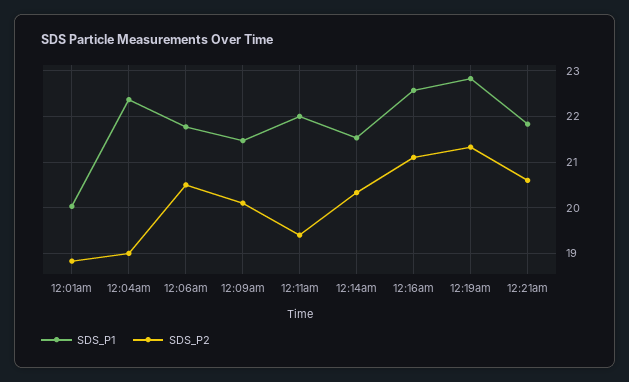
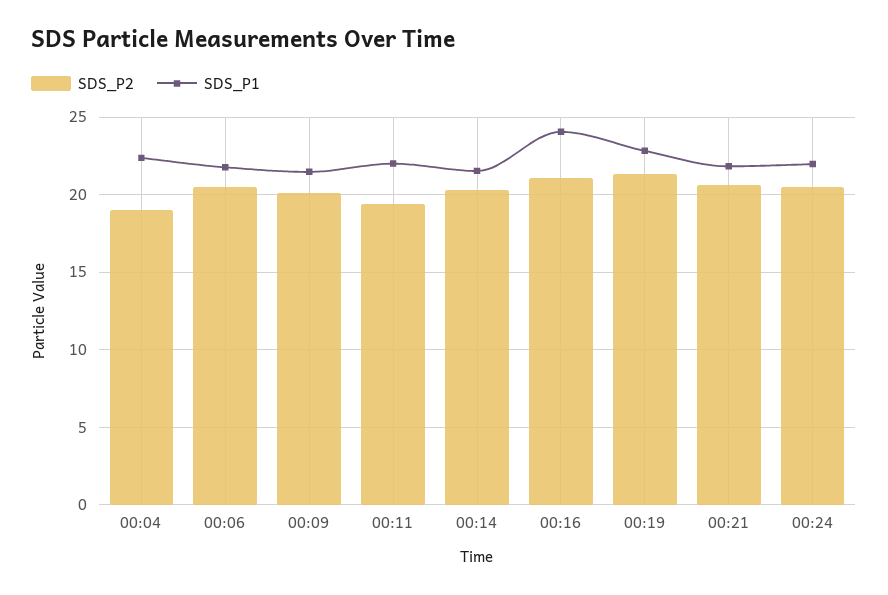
SDS_P1, 12:01am: 20 -> none
SDS_P2, 12:01am: 18.8 -> none
SDS_P1, 12:16am: 22.6 -> 24
SDS_P2, 00:24: none -> 20.5
SDS_P1, 00:24: none -> 22

